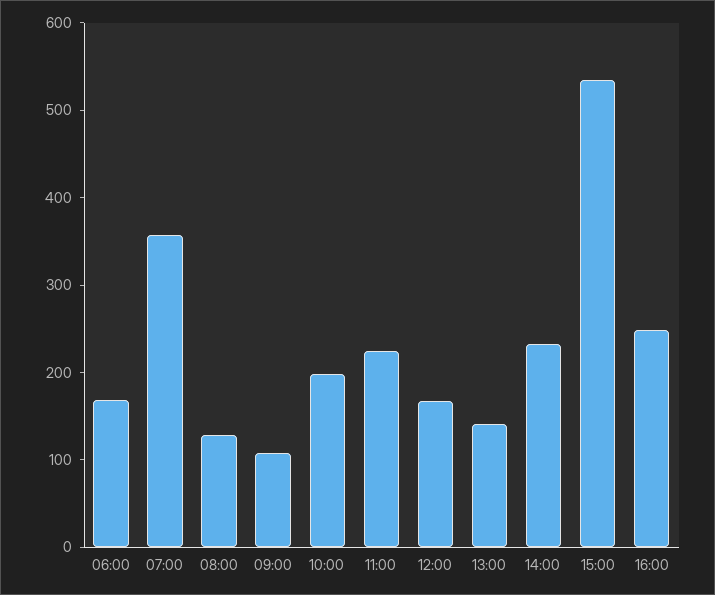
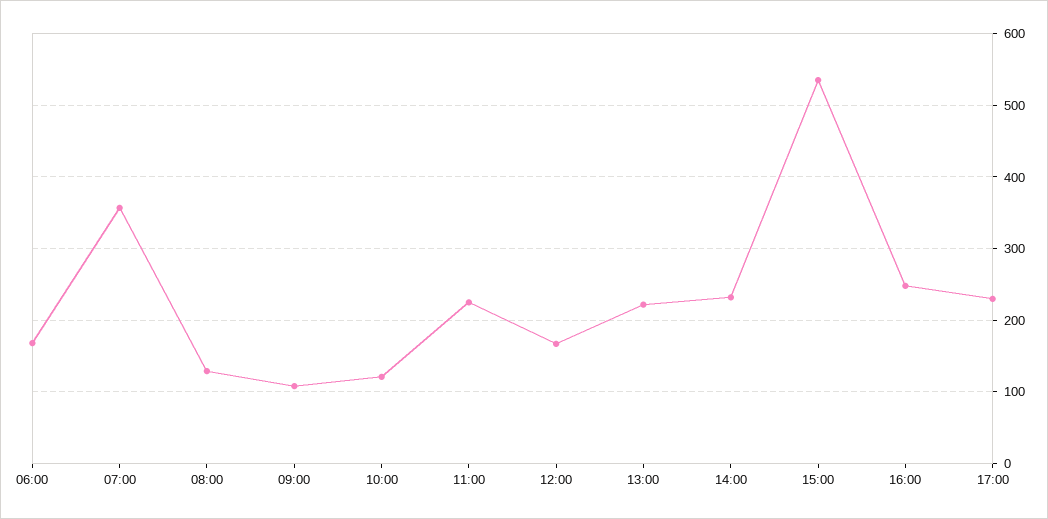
10:00: 200 -> 120
13:00: 140 -> 220
17:00: none -> 230

